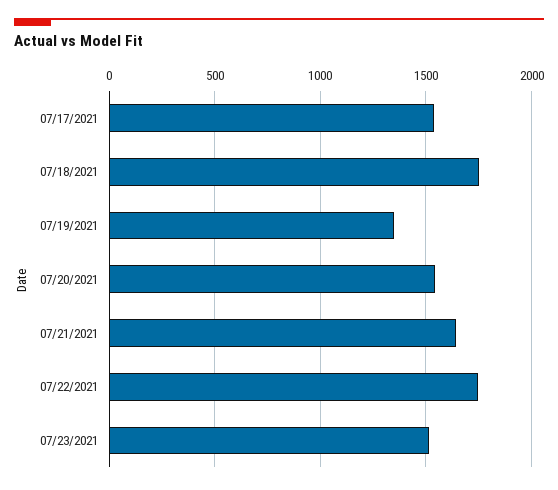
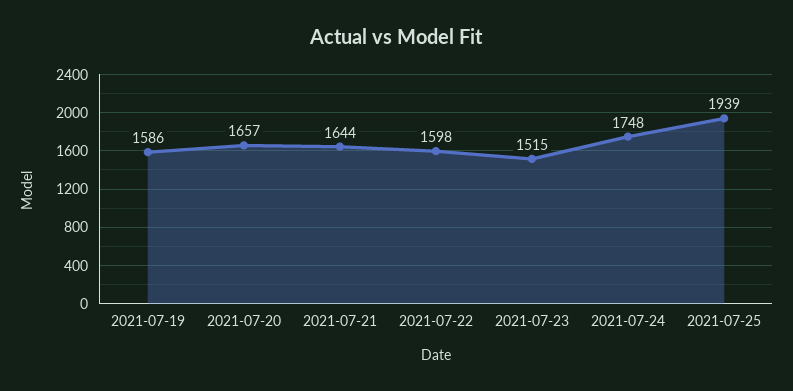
07/17/2021: 1550 -> none
07/18/2021: 1750 -> none
07/19/2021: 1350 -> 1586
07/20/2021: 1550 -> 1657
07/22/2021: 1750 -> 1598
2021-07-24: none -> 1748
2021-07-25: none -> 1939

